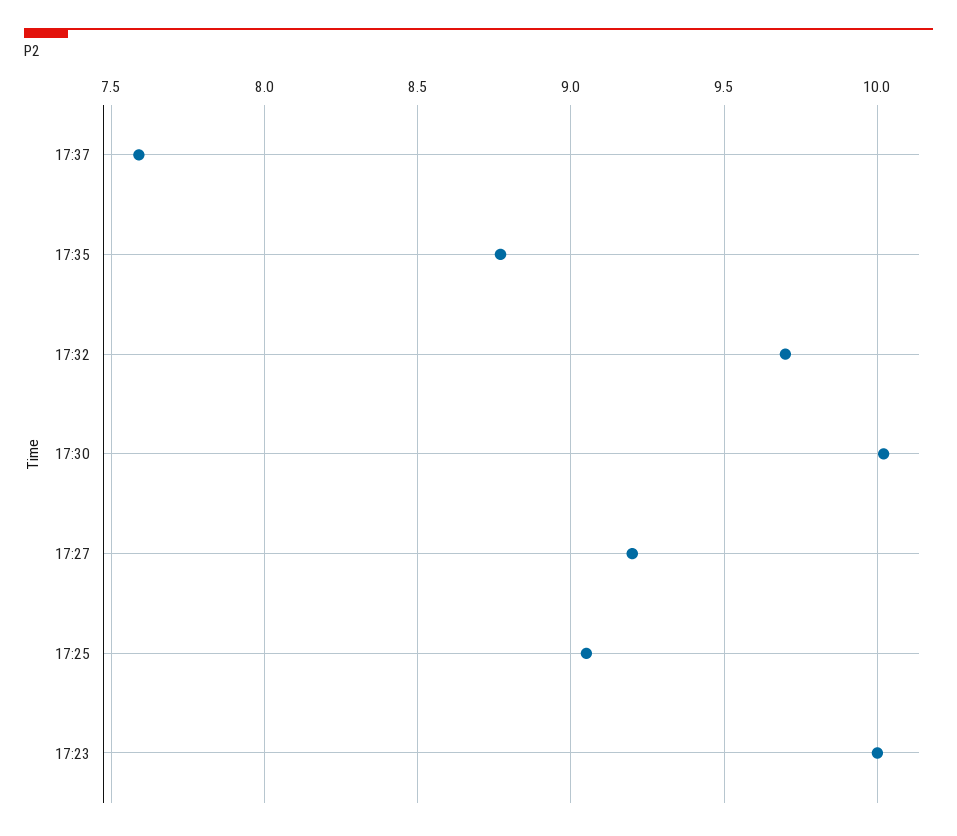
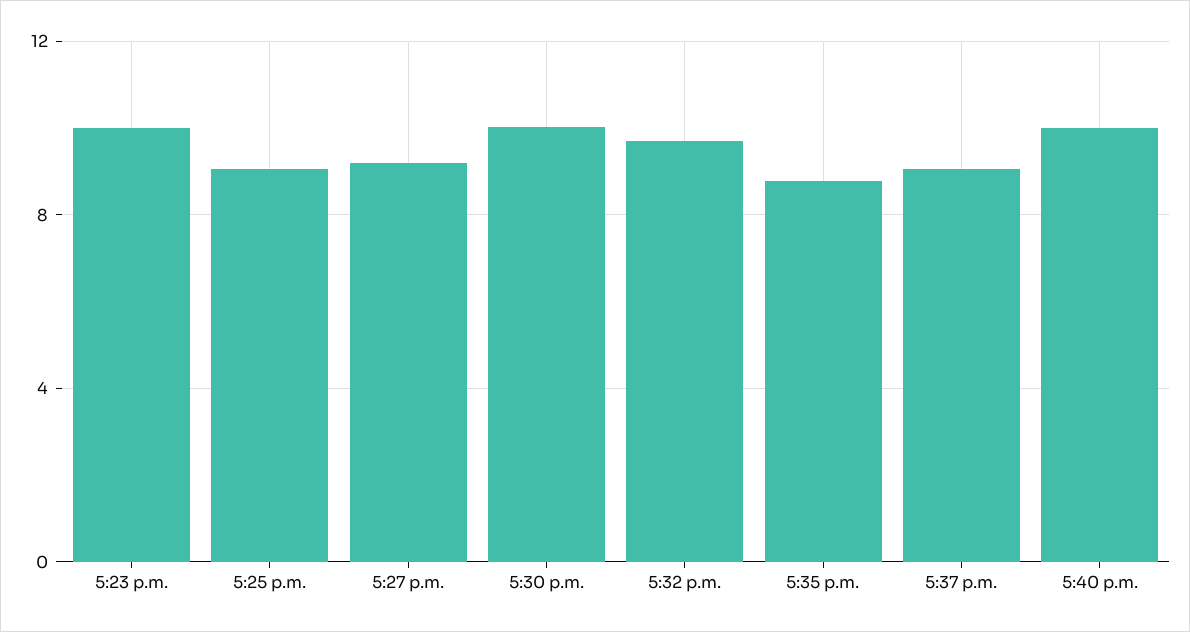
17:37: 7.6 -> 9
5:40 p.m.: none -> 10

